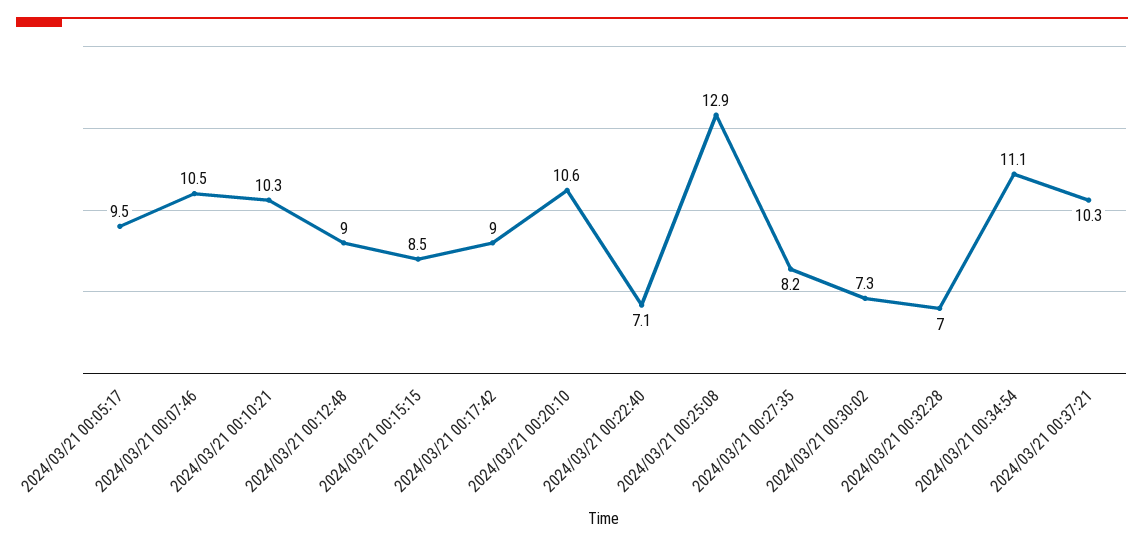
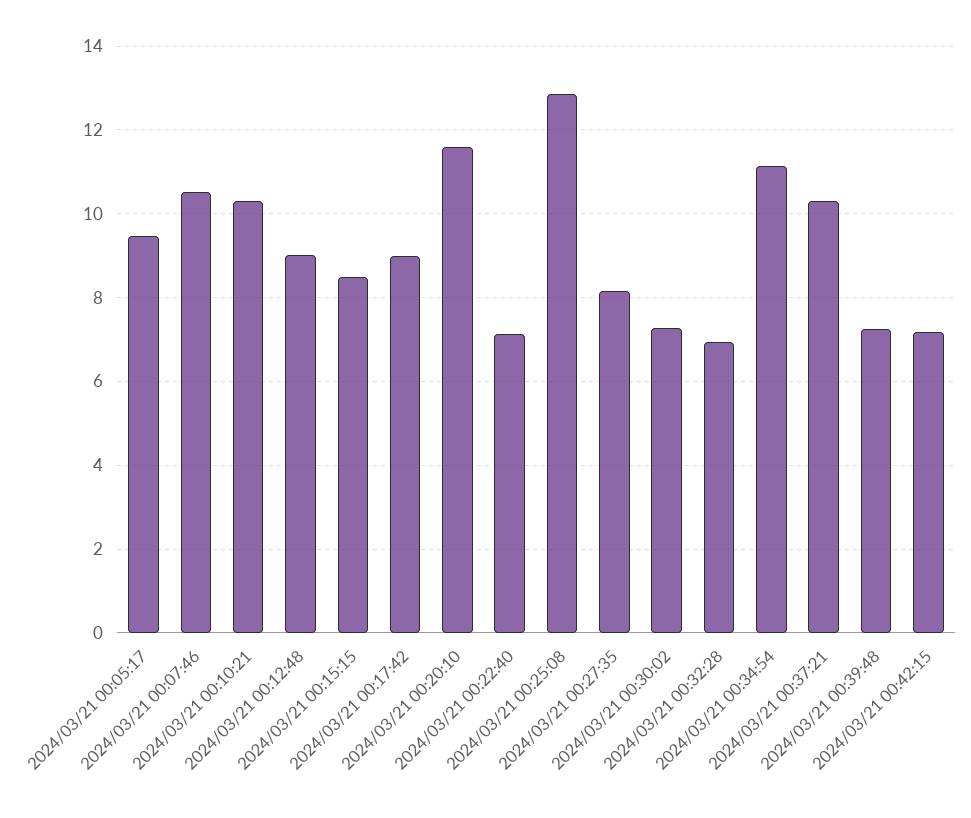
2024/03/21 00:20:10: 10.6 -> 11.6
2024/03/21 00:39:48: none -> 7.2
2024/03/21 00:42:15: none -> 7.2

